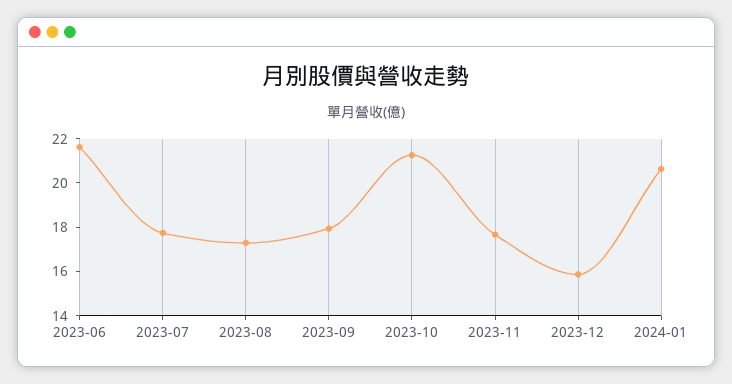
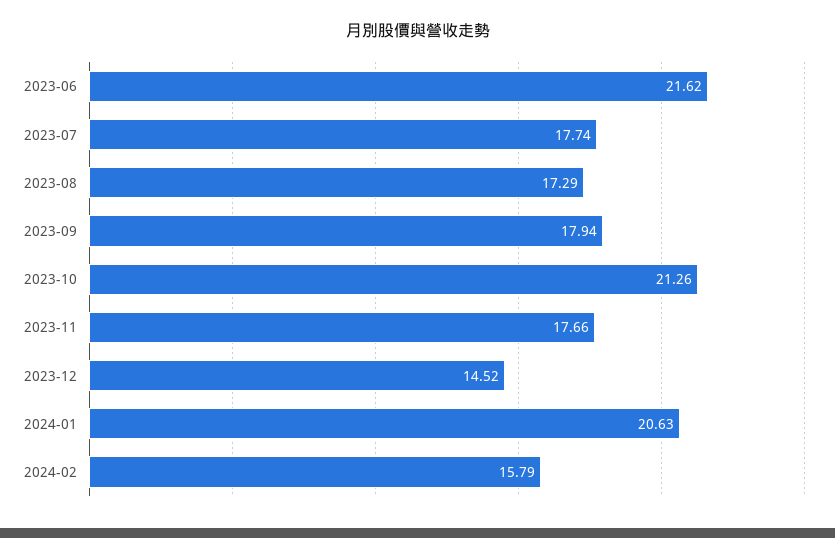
2023-12: 16 -> 14.52
2024-02: none -> 15.79

